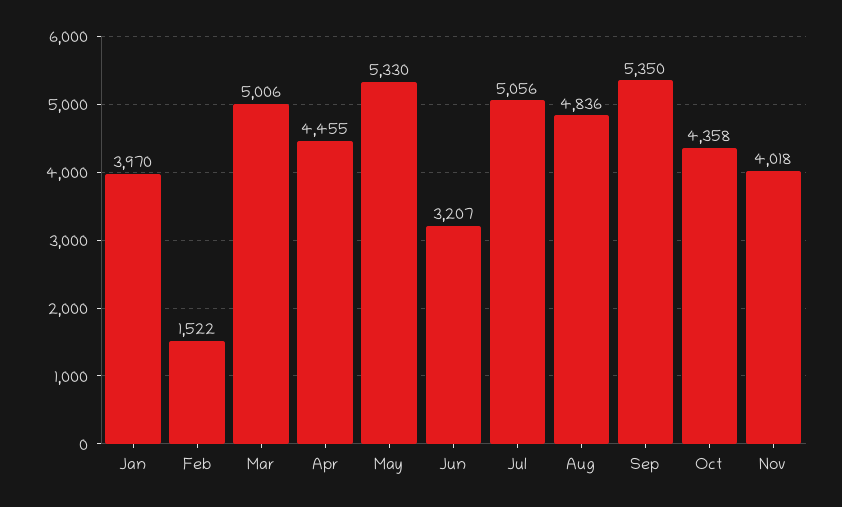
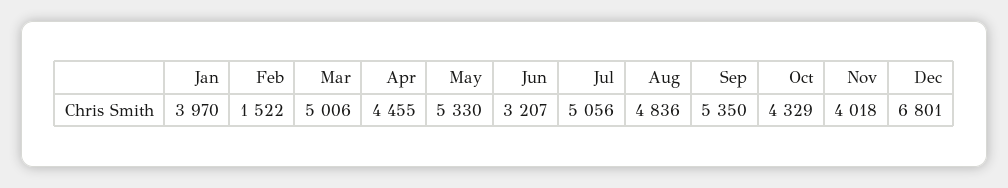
Oct: 4358 -> 4329
Dec: none -> 6801

